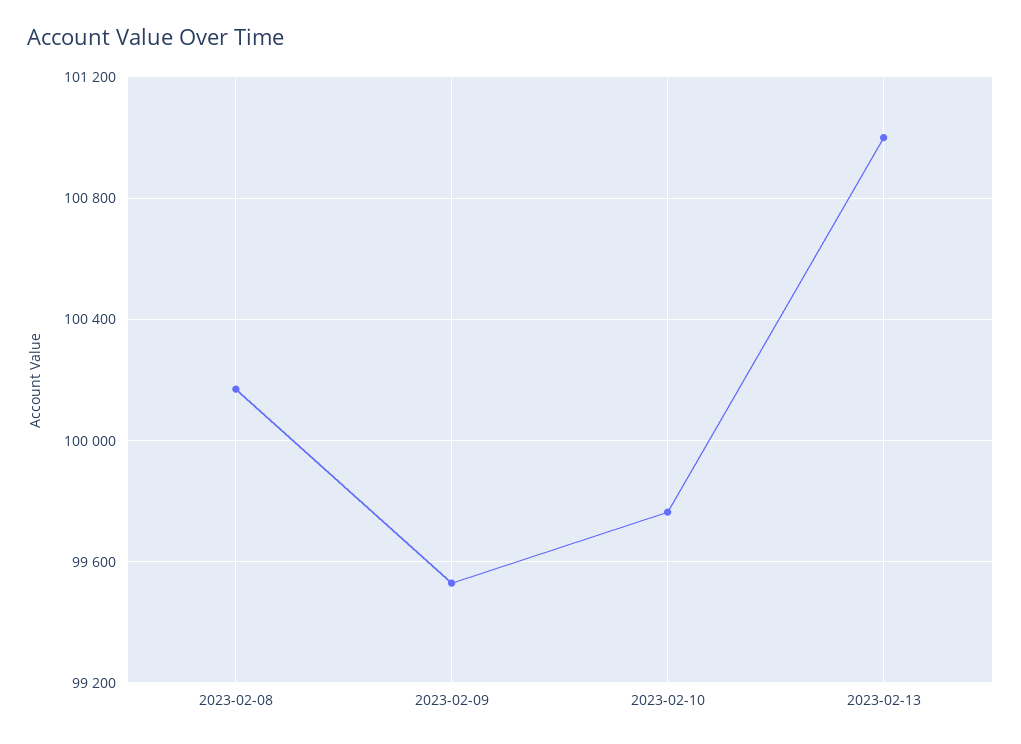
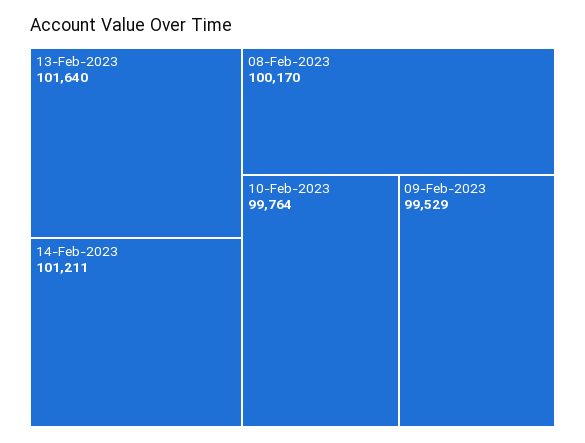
2023-02-13: 101000 -> 101640
14-Feb-2023: none -> 101211

